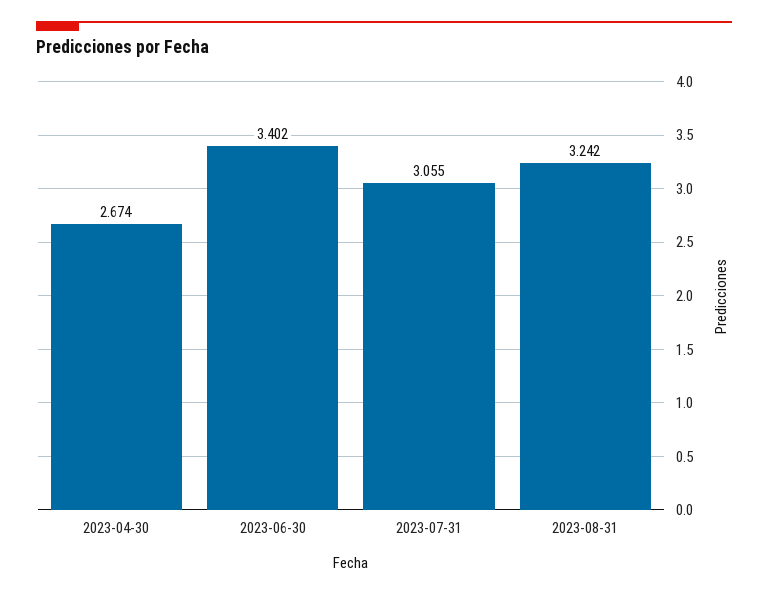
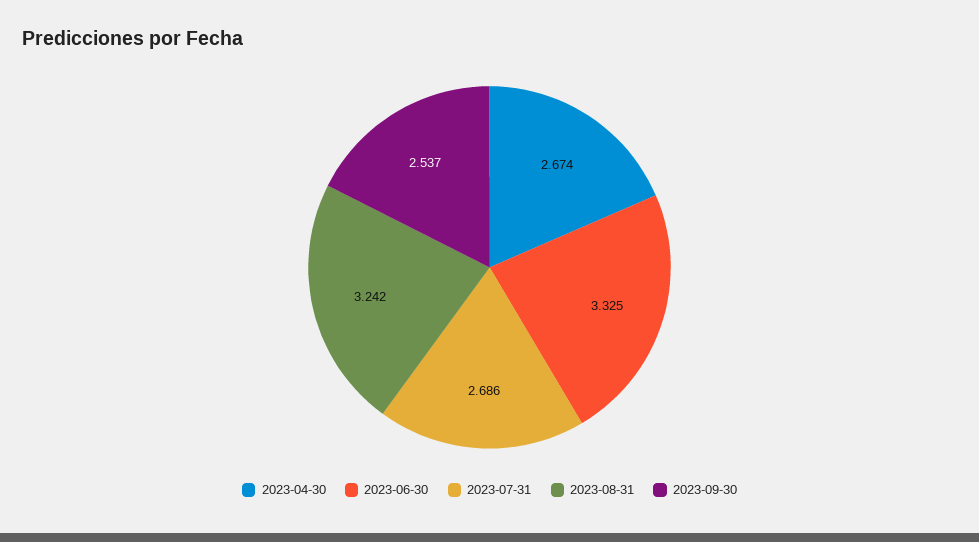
2023-06-30: 3.402 -> 3.325
2023-07-31: 3.055 -> 2.686
2023-09-30: none -> 2.537

